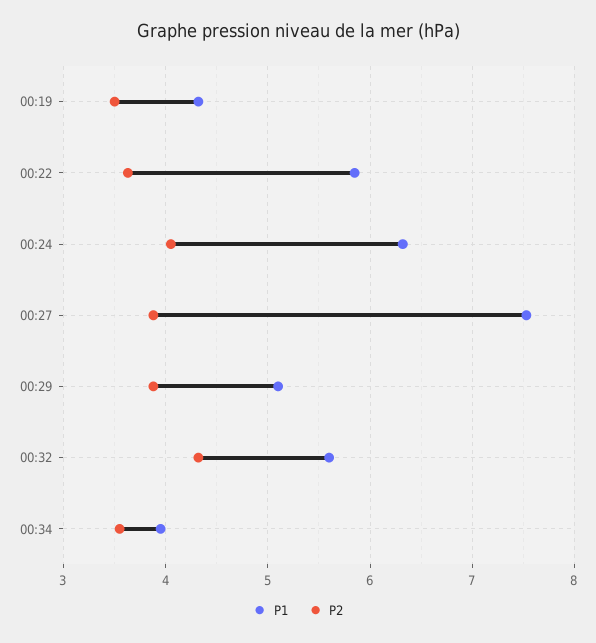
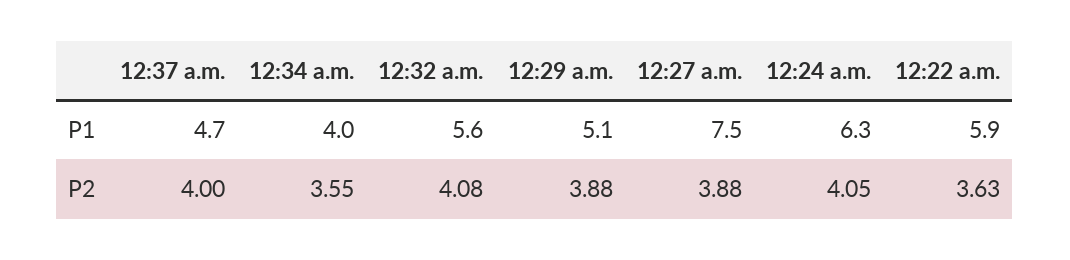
P1, 00:19: 4.3 -> none
P2, 00:19: 3.5 -> none
P2, 00:32: 4.3 -> 4.08
P1, 12:37 a.m.: none -> 4.7
P2, 12:37 a.m.: none -> 4

